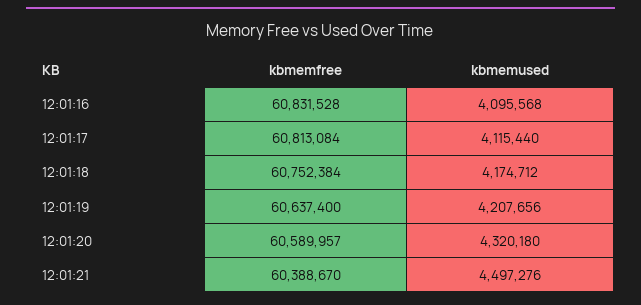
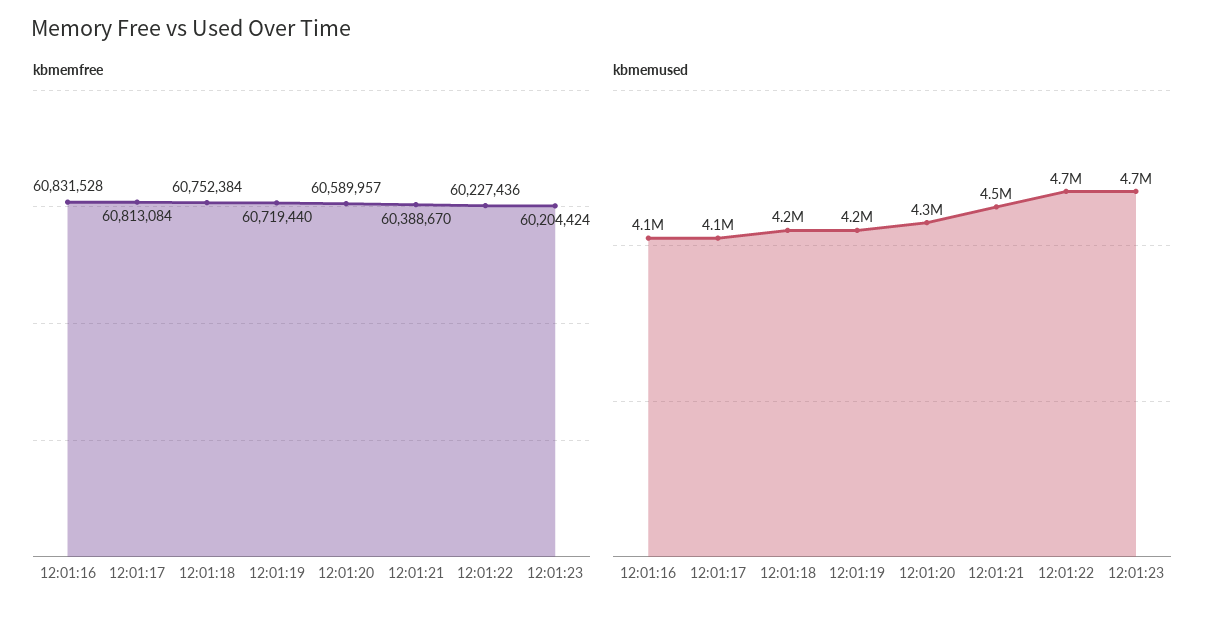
kbmemfree, 12:01:19: 60637400 -> 60719440
kbmemfree, 12:01:22: none -> 60227436
kbmemfree, 12:01:23: none -> 60204424
kbmemused, 12:01:22: none -> 4700000
kbmemused, 12:01:23: none -> 4700000

